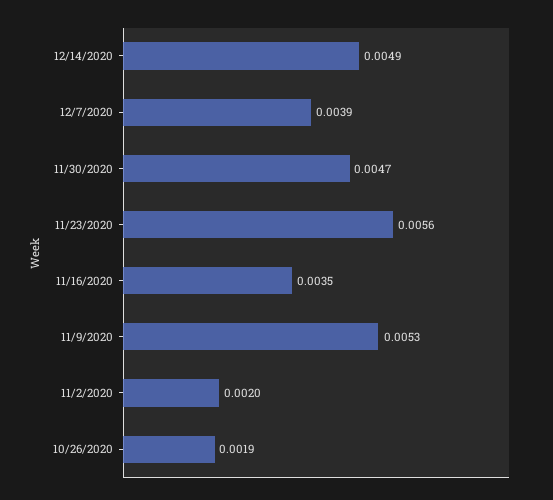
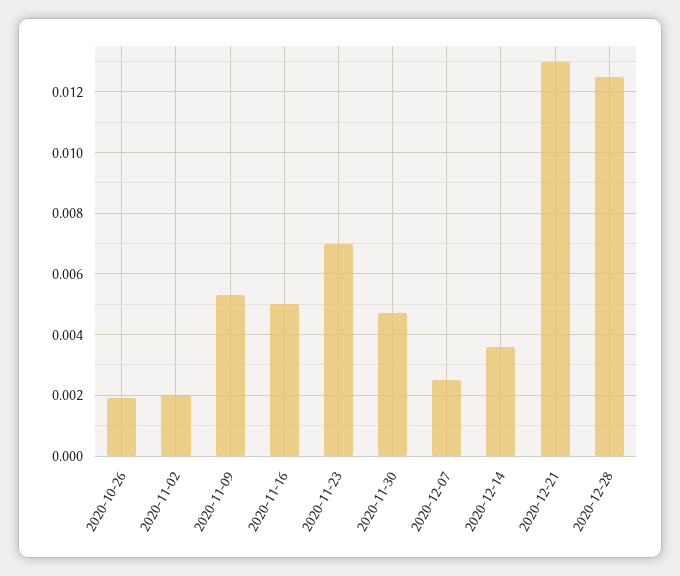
12/14/2020: 0.0049 -> 0.0035
12/7/2020: 0.0039 -> 0.0025
11/23/2020: 0.0056 -> 0.007
11/16/2020: 0.0035 -> 0.005
2020-12-21: none -> 0.013
2020-12-28: none -> 0.0125

